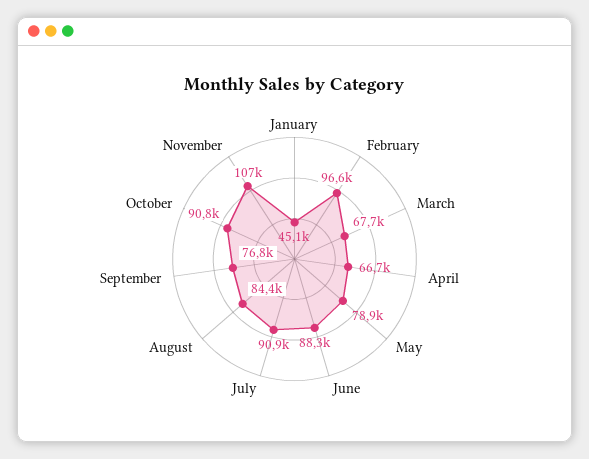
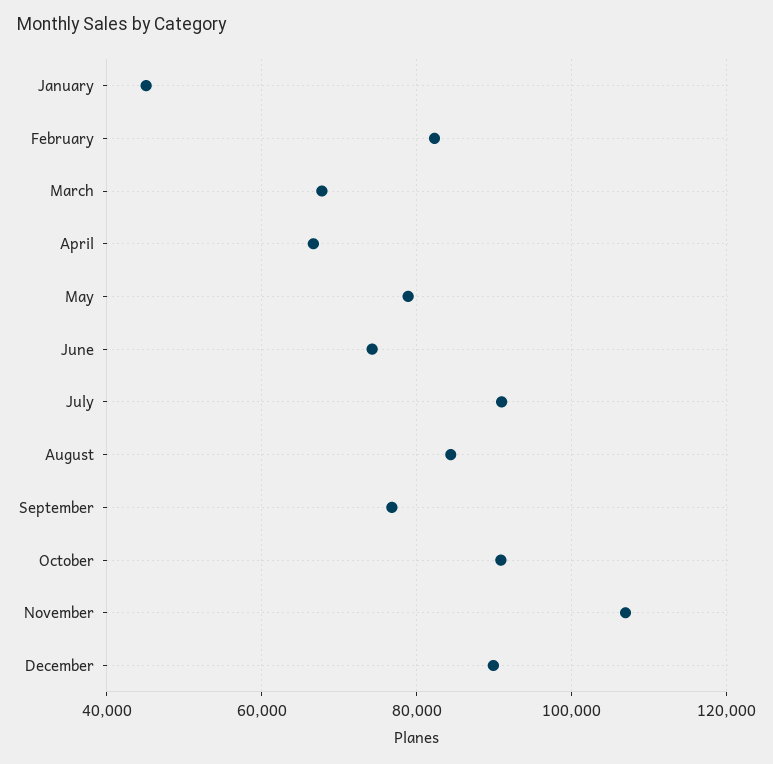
February: 96600 -> 82000
June: 88300 -> 74000
December: none -> 90000

